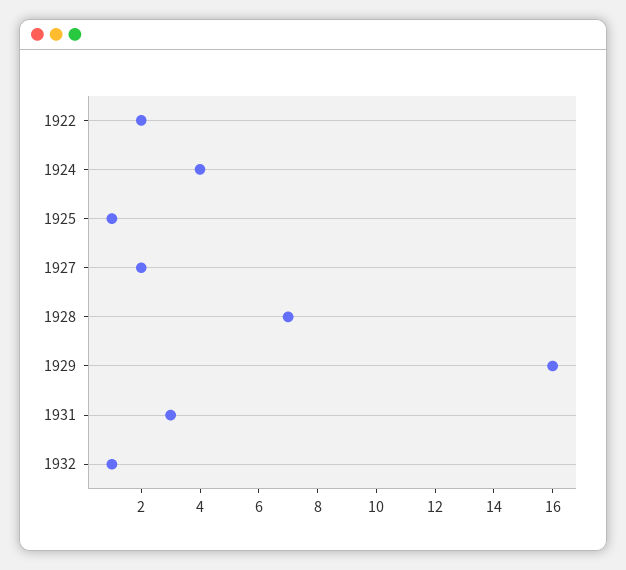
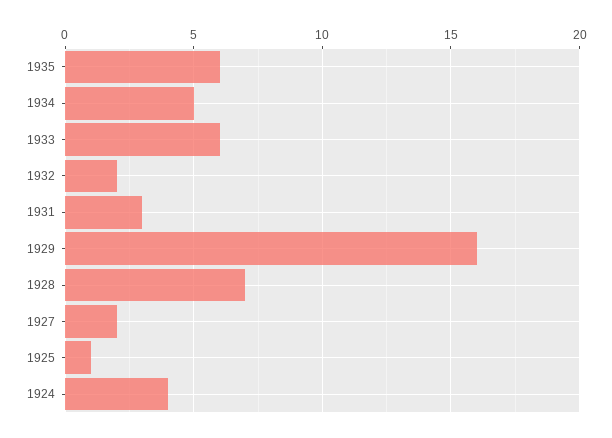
1922: 2 -> none
1932: 1 -> 2
1935: none -> 6
1934: none -> 5
1933: none -> 6

